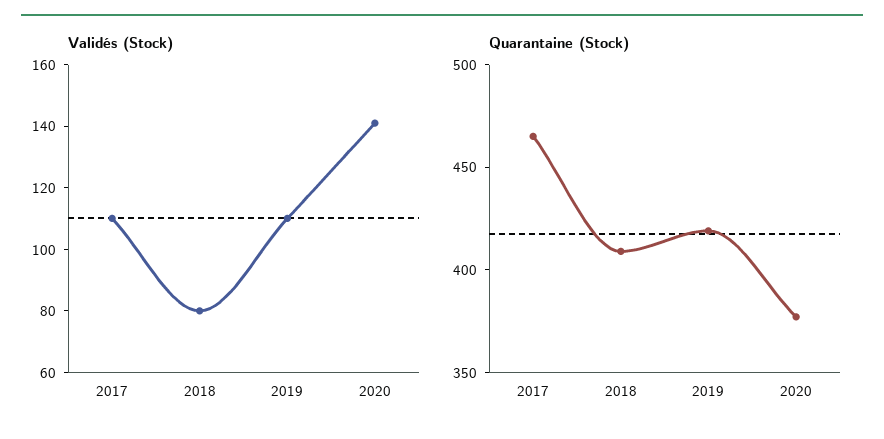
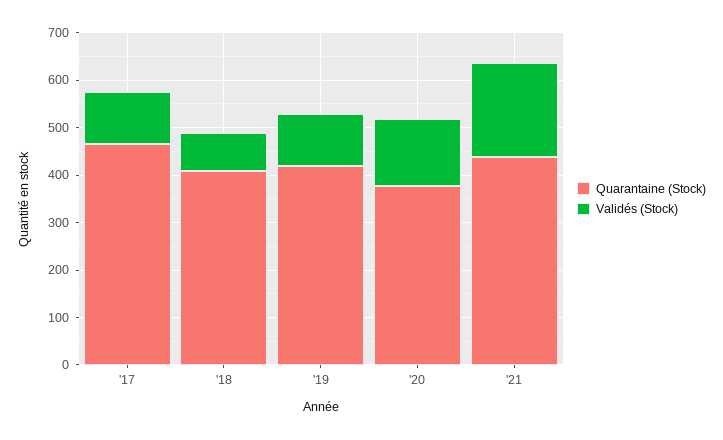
Quarantaine (Stock), '21: none -> 440
Validés (Stock), '21: none -> 200

